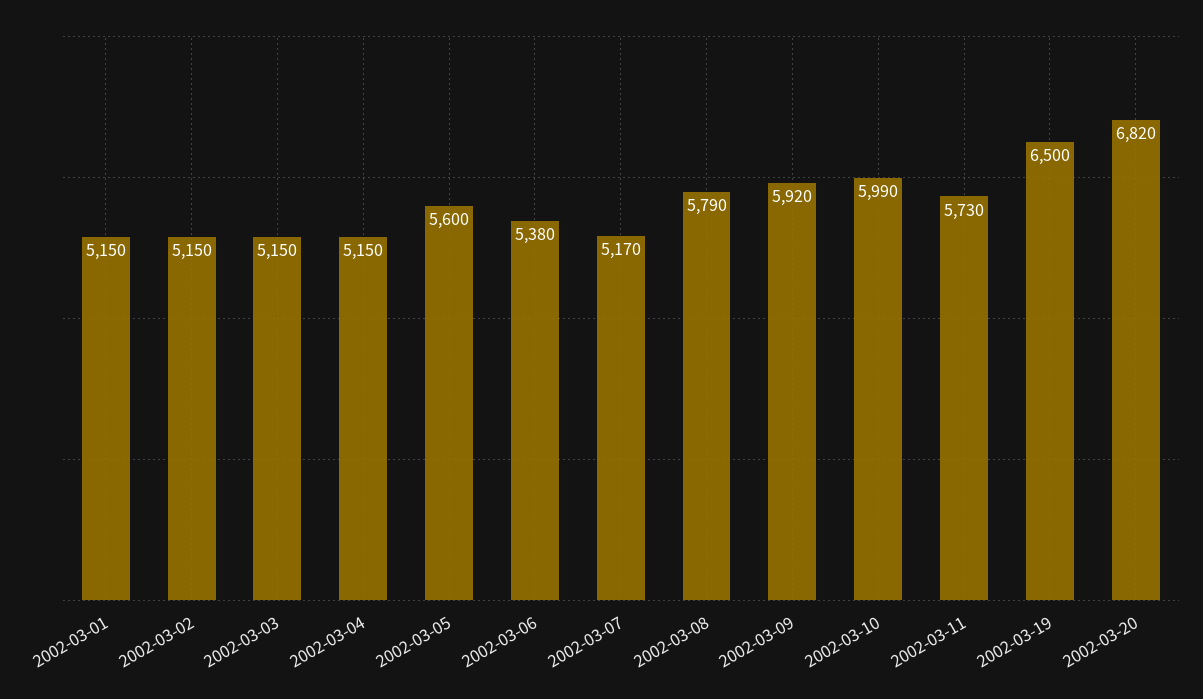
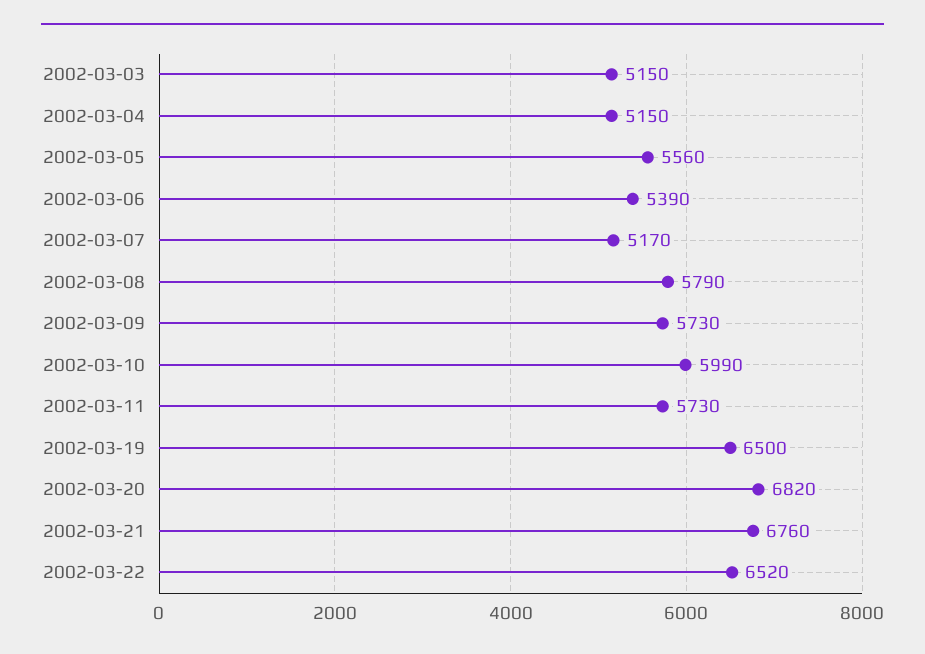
2002-03-01: 5150 -> none
2002-03-02: 5150 -> none
2002-03-05: 5600 -> 5560
2002-03-06: 5380 -> 5390
2002-03-09: 5920 -> 5730
2002-03-21: none -> 6760
2002-03-22: none -> 6520

